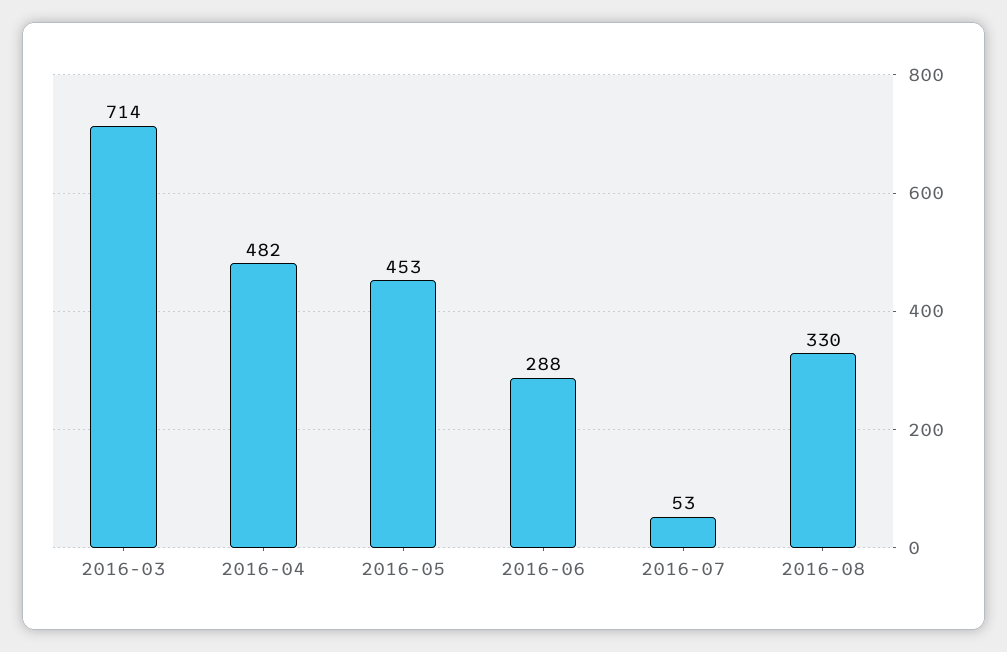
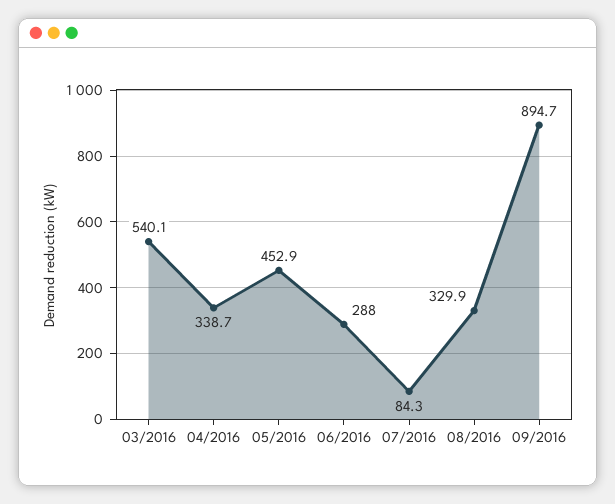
2016-03: 714 -> 540.1
2016-04: 482 -> 338.7
2016-07: 53 -> 84.3
09/2016: none -> 894.7

